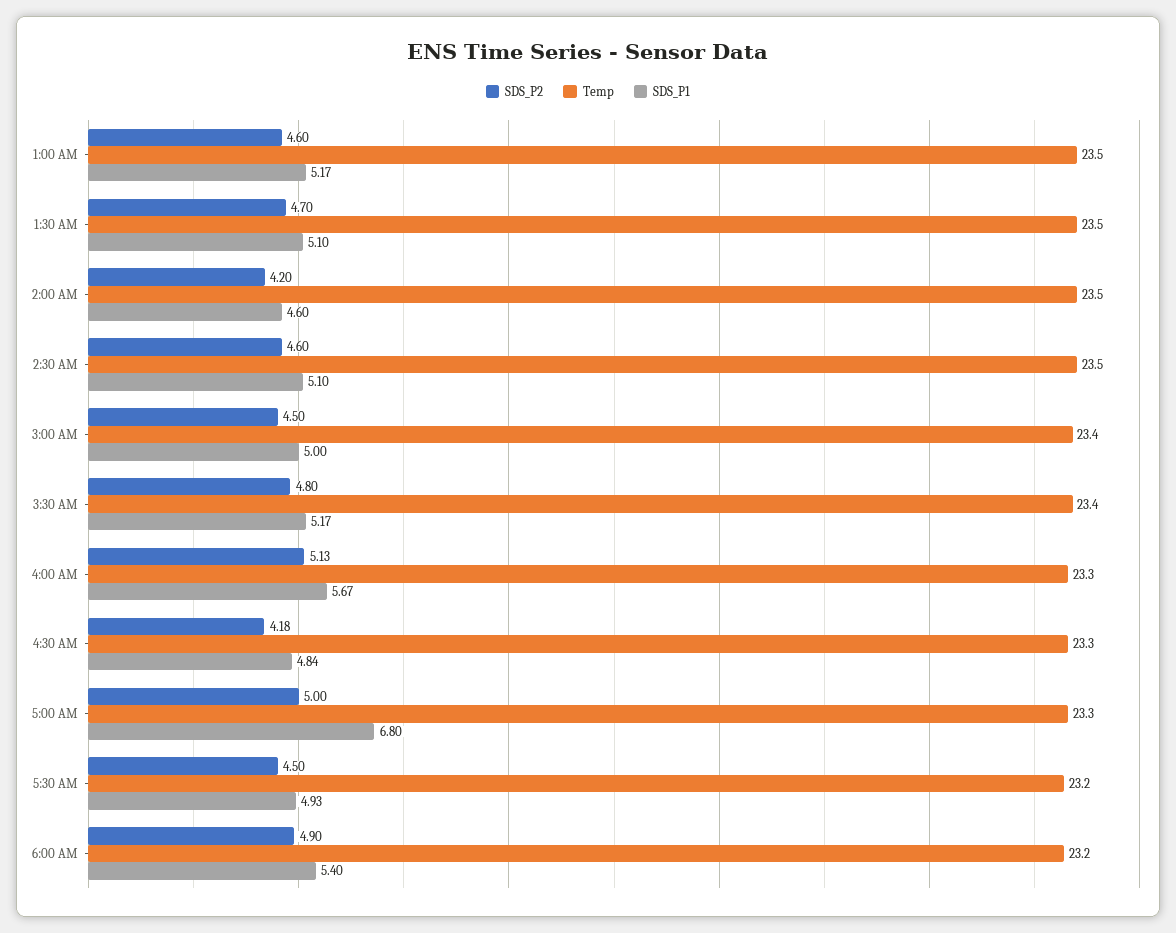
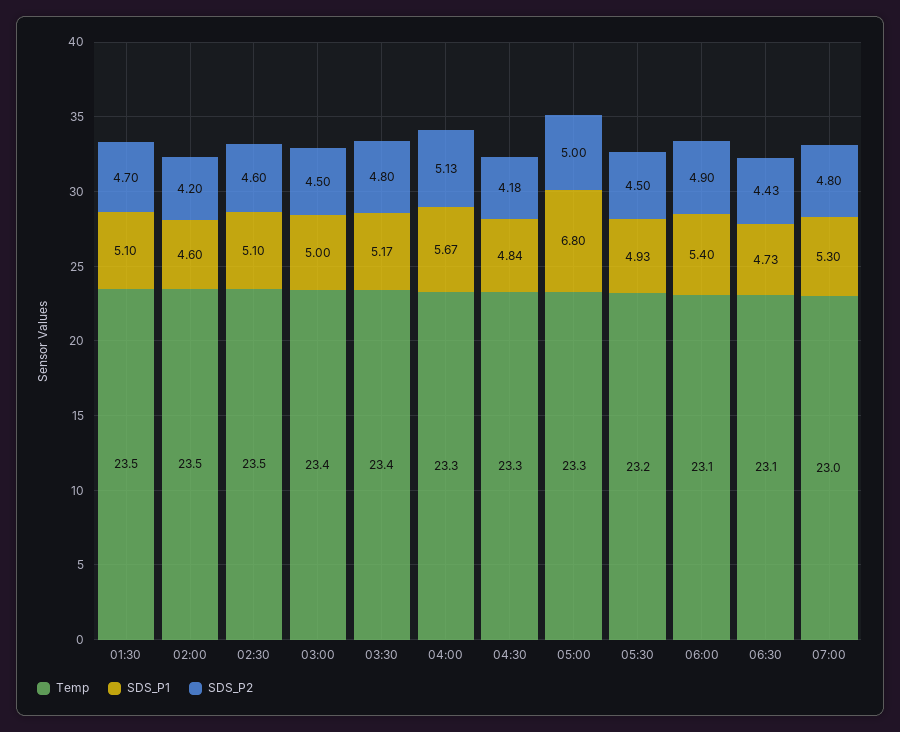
SDS_P2, 1:00 AM: 4.6 -> none
Temp, 1:00 AM: 23.5 -> none
SDS_P1, 1:00 AM: 5.17 -> none
Temp, 6:00 AM: 23.2 -> 23.1
Temp, 06:30: none -> 23.1
SDS_P1, 06:30: none -> 4.73
SDS_P2, 06:30: none -> 4.43
Temp, 07:00: none -> 23
SDS_P1, 07:00: none -> 5.3
SDS_P2, 07:00: none -> 4.8

